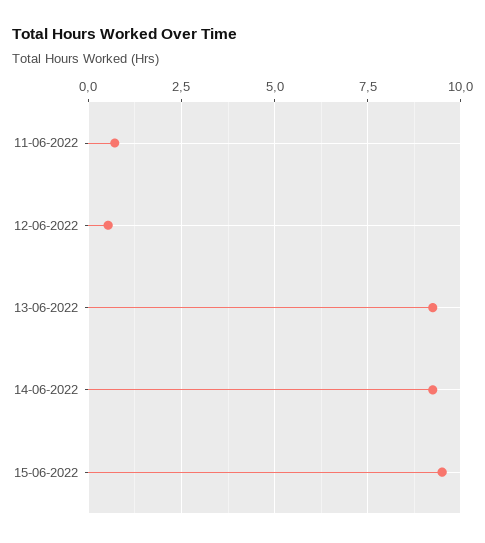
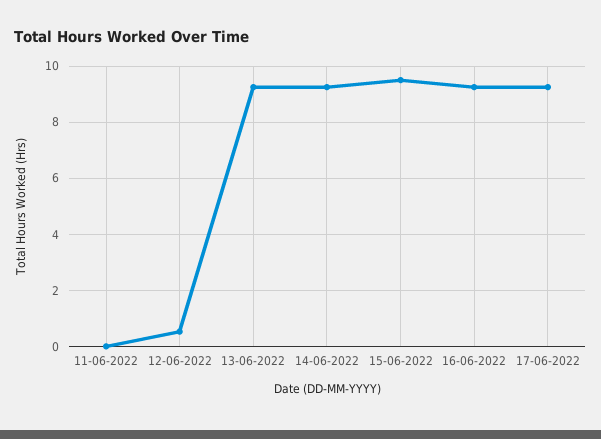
11-06-2022: 0.75 -> 0
16-06-2022: none -> 9.25
17-06-2022: none -> 9.25

